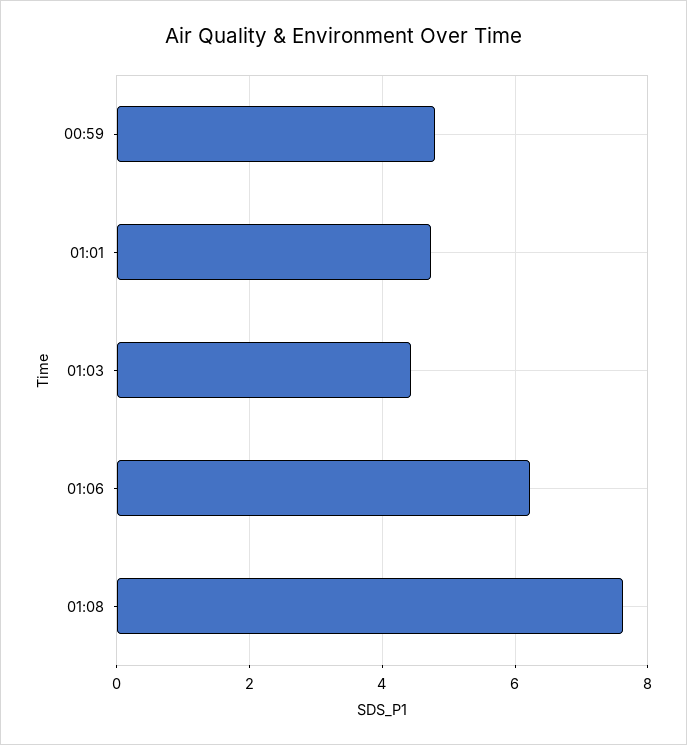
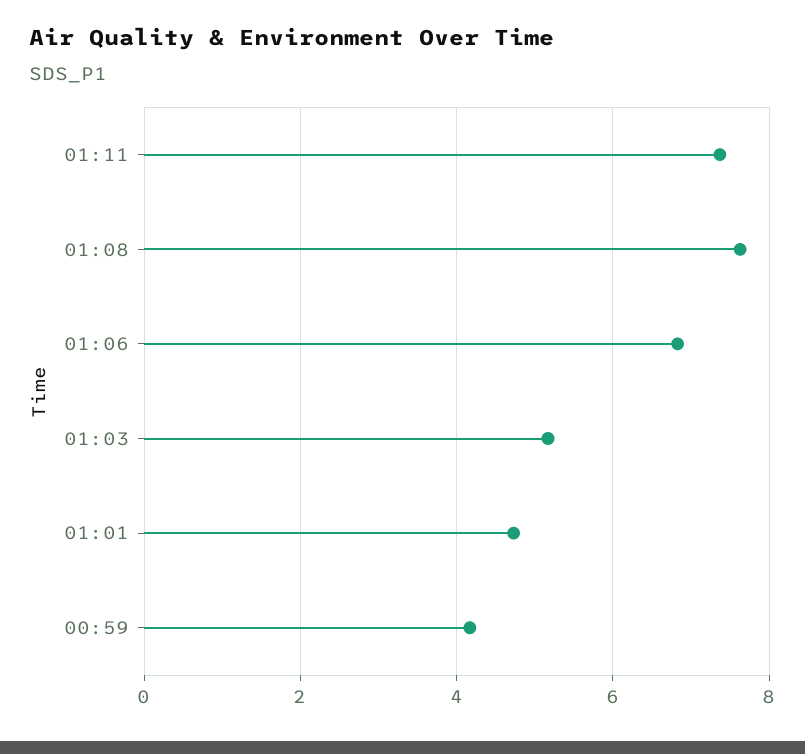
00:59: 4.8 -> 4.2
01:03: 4.4 -> 5.2
01:06: 6.2 -> 6.8
01:11: none -> 7.4

